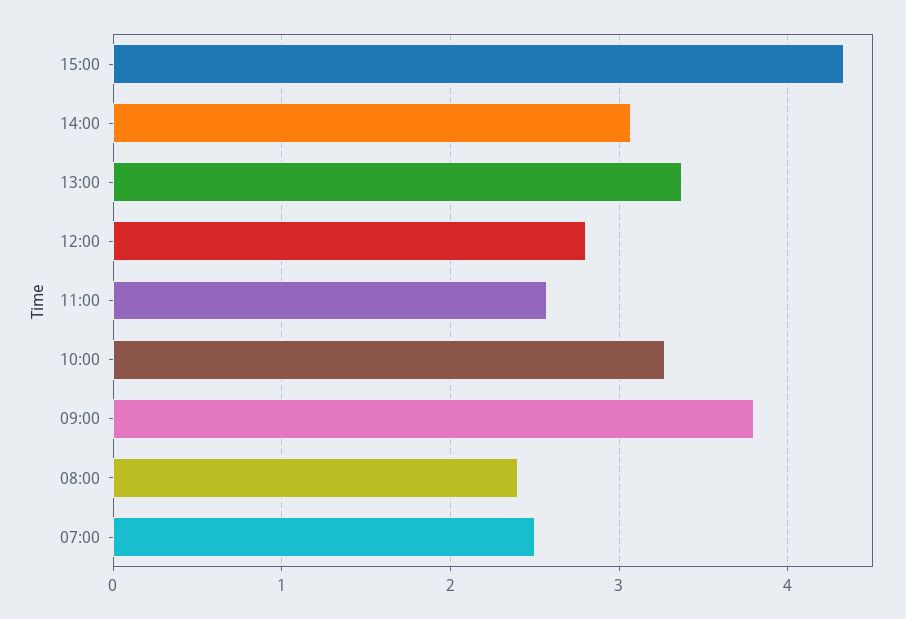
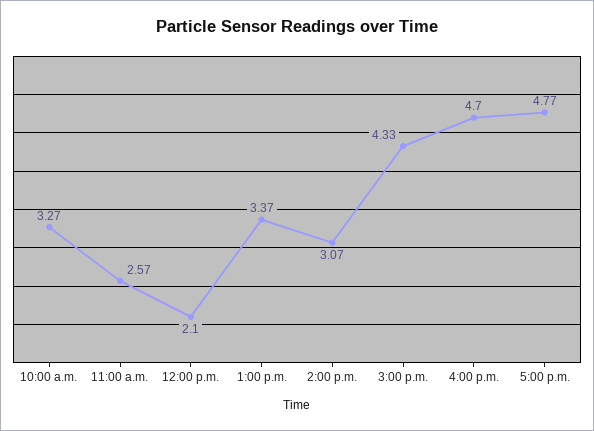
12:00: 2.8 -> 2.1
09:00: 3.8 -> none
08:00: 2.4 -> none
07:00: 2.5 -> none
4:00 p.m.: none -> 4.7
5:00 p.m.: none -> 4.77

